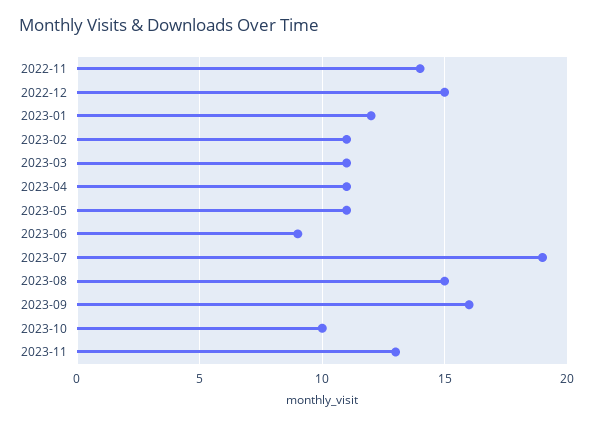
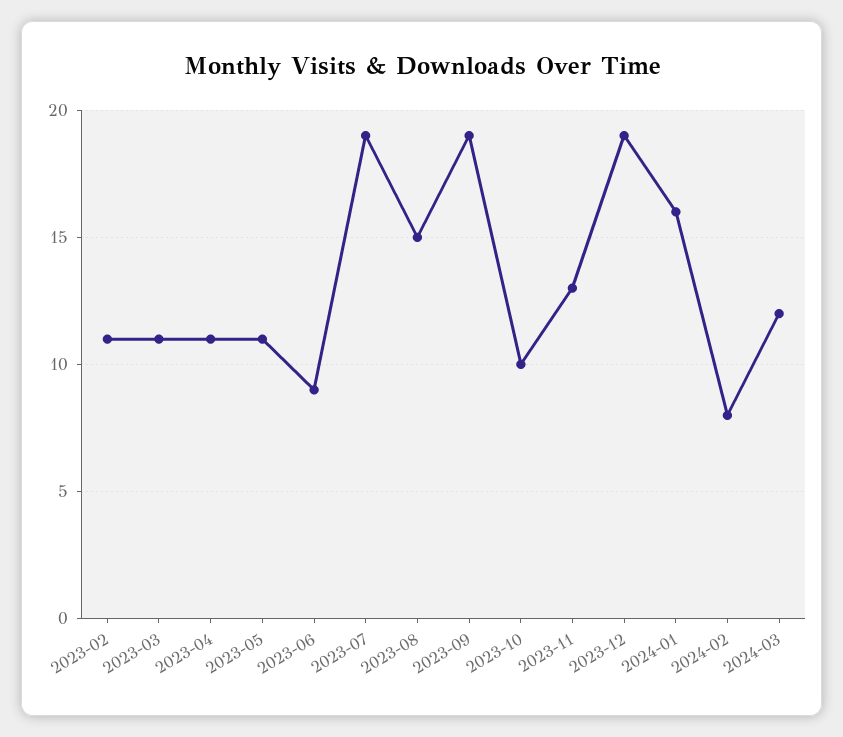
2022-11: 14 -> none
2022-12: 15 -> none
2023-01: 12 -> none
2023-09: 16 -> 19
2023-12: none -> 19
2024-01: none -> 16
2024-02: none -> 8
2024-03: none -> 12

